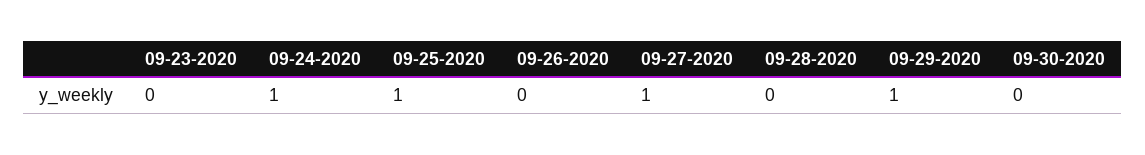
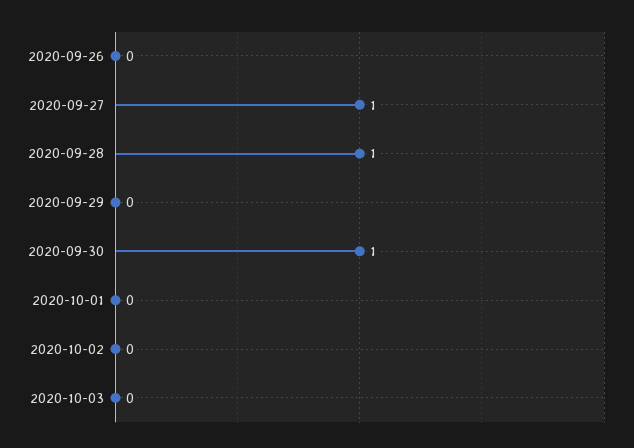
09-23-2020: 0 -> none
09-24-2020: 1 -> none
09-25-2020: 1 -> none
09-28-2020: 0 -> 1
09-29-2020: 1 -> 0
09-30-2020: 0 -> 1
2020-10-01: none -> 0
2020-10-02: none -> 0
2020-10-03: none -> 0

